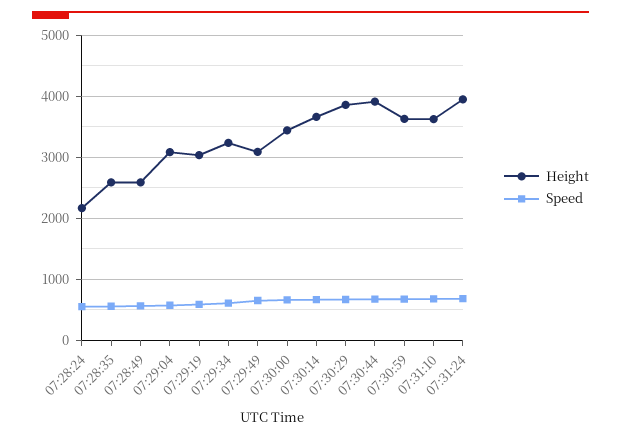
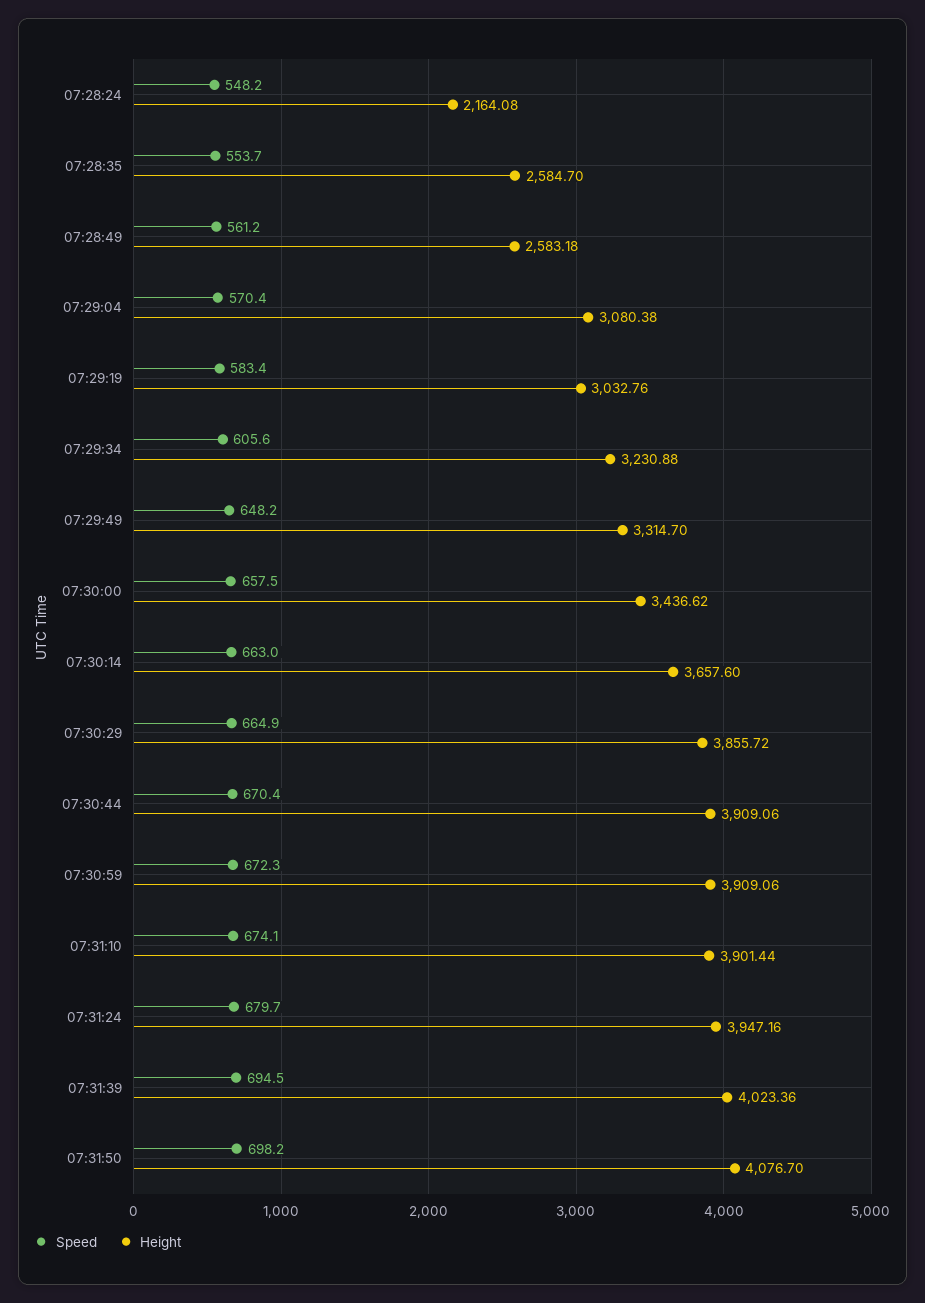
Height, 07:29:49: 3100 -> 3314.7
Height, 07:30:59: 3600 -> 3909.06
Height, 07:31:10: 3600 -> 3901.44
Speed, 07:31:39: none -> 694.5
Height, 07:31:39: none -> 4023.36
Speed, 07:31:50: none -> 698.2
Height, 07:31:50: none -> 4076.7

